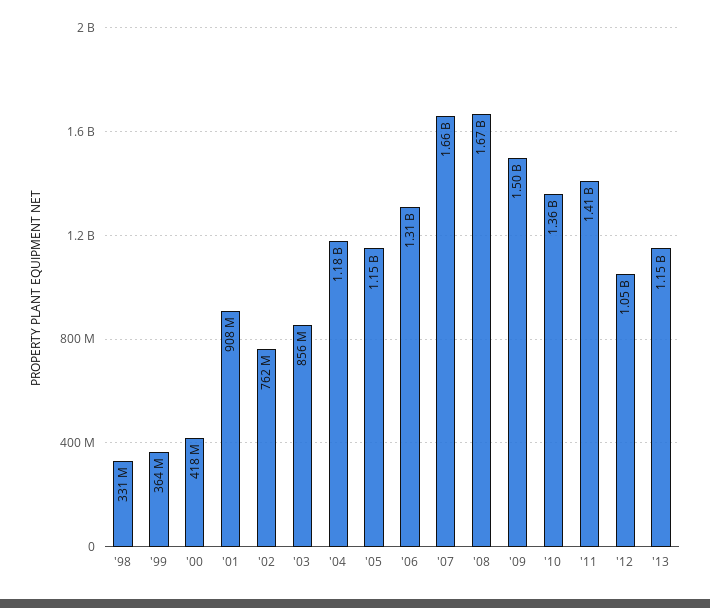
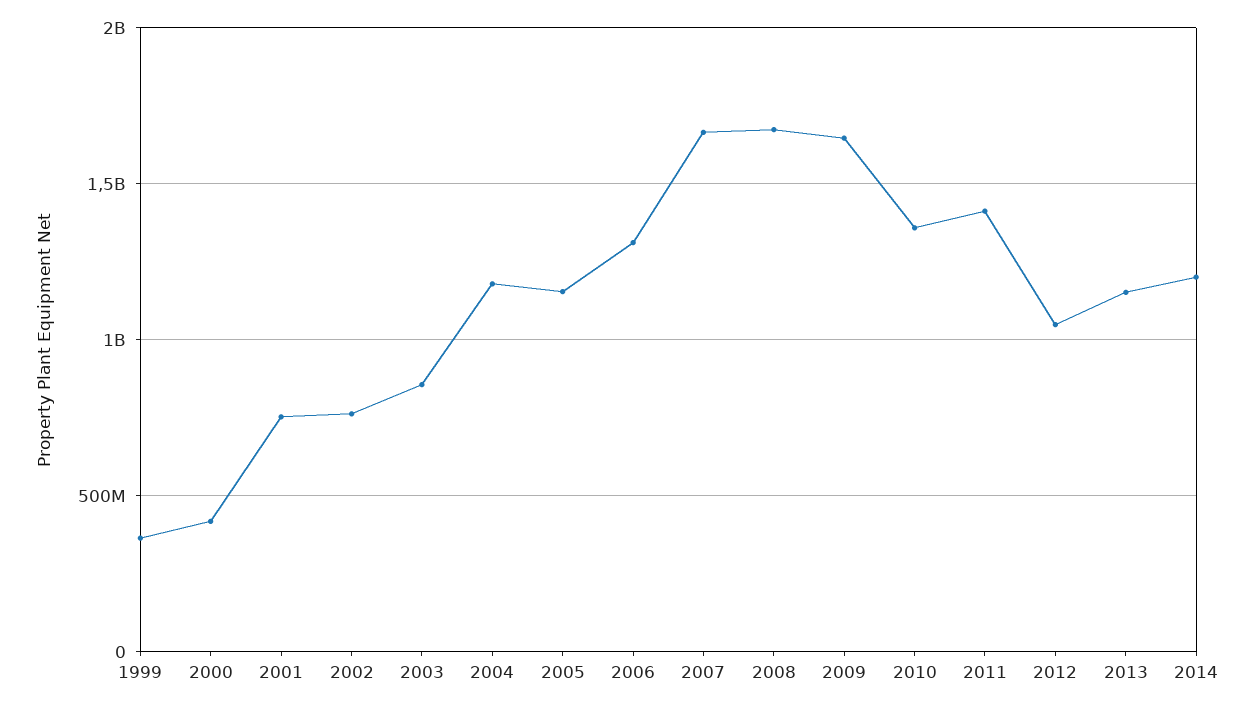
'98: 331000000 -> none
'01: 908000000 -> 750000000
'09: 1500000000 -> 1650000000
2014: none -> 1200000000

